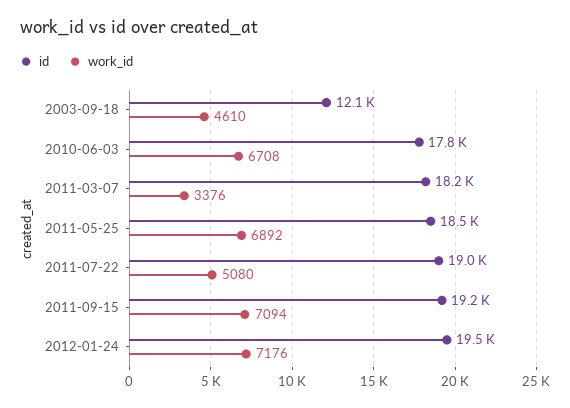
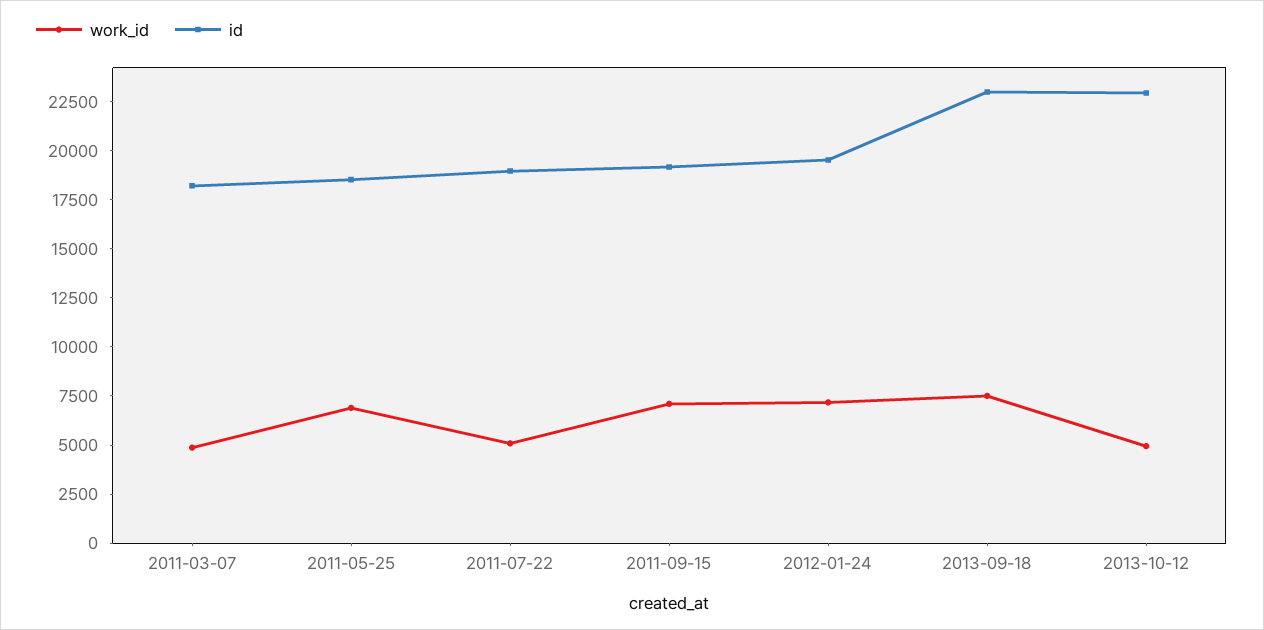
id, 2003-09-18: 12100 -> none
work_id, 2003-09-18: 4610 -> none
id, 2010-06-03: 17800 -> none
work_id, 2010-06-03: 6708 -> none
work_id, 2011-03-07: 3376 -> 5000
work_id, 2013-09-18: none -> 7500
id, 2013-09-18: none -> 23000
work_id, 2013-10-12: none -> 5000
id, 2013-10-12: none -> 23000

